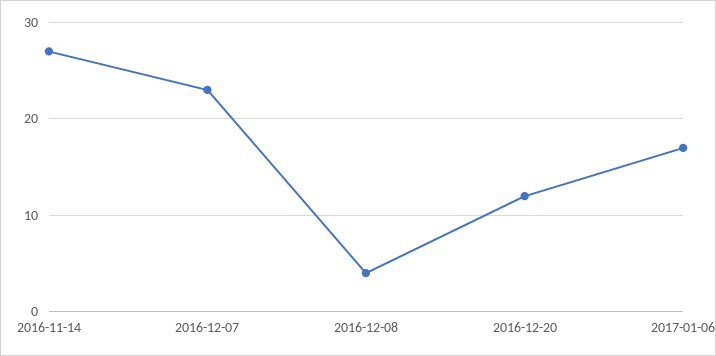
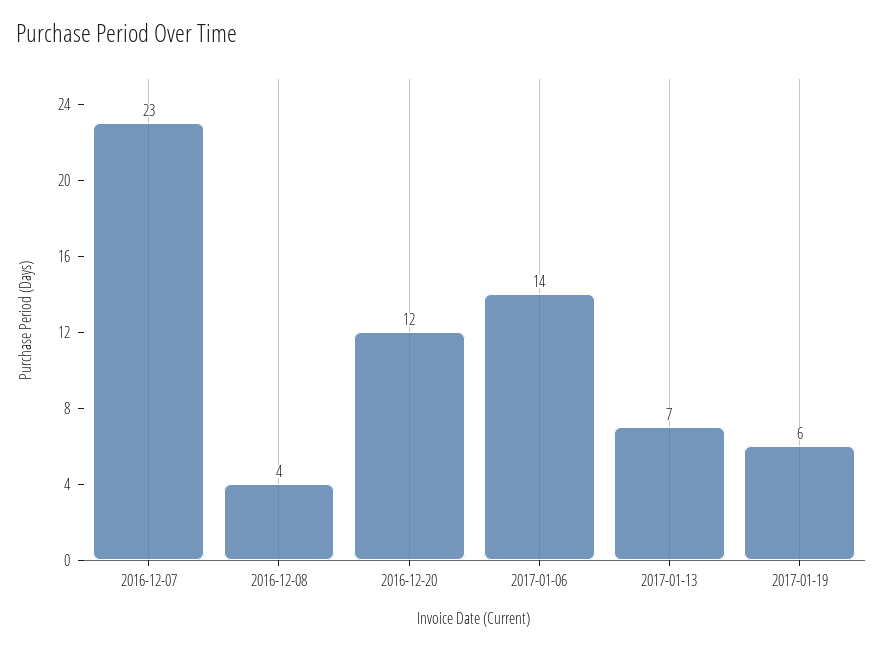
2016-11-14: 27 -> none
2017-01-06: 17 -> 14
2017-01-13: none -> 7
2017-01-19: none -> 6

